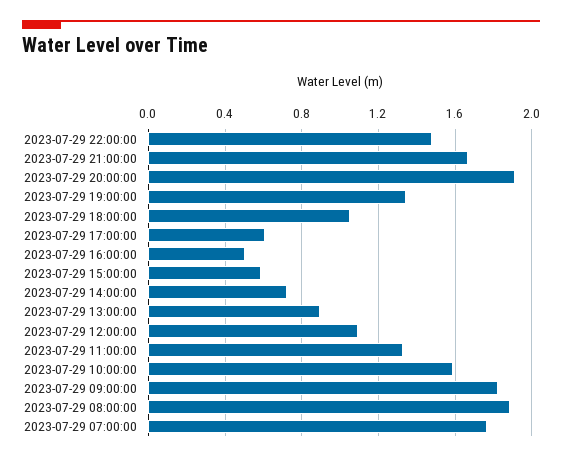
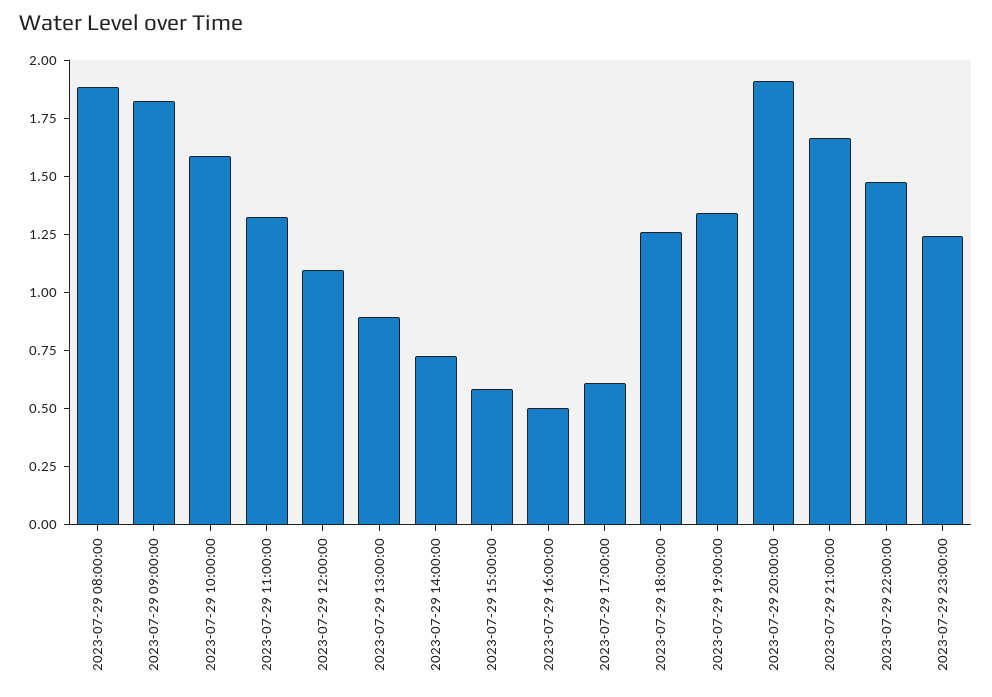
2023-07-29 18:00:00: 1.05 -> 1.25
2023-07-29 07:00:00: 1.75 -> none
2023-07-29 23:00:00: none -> 1.25

